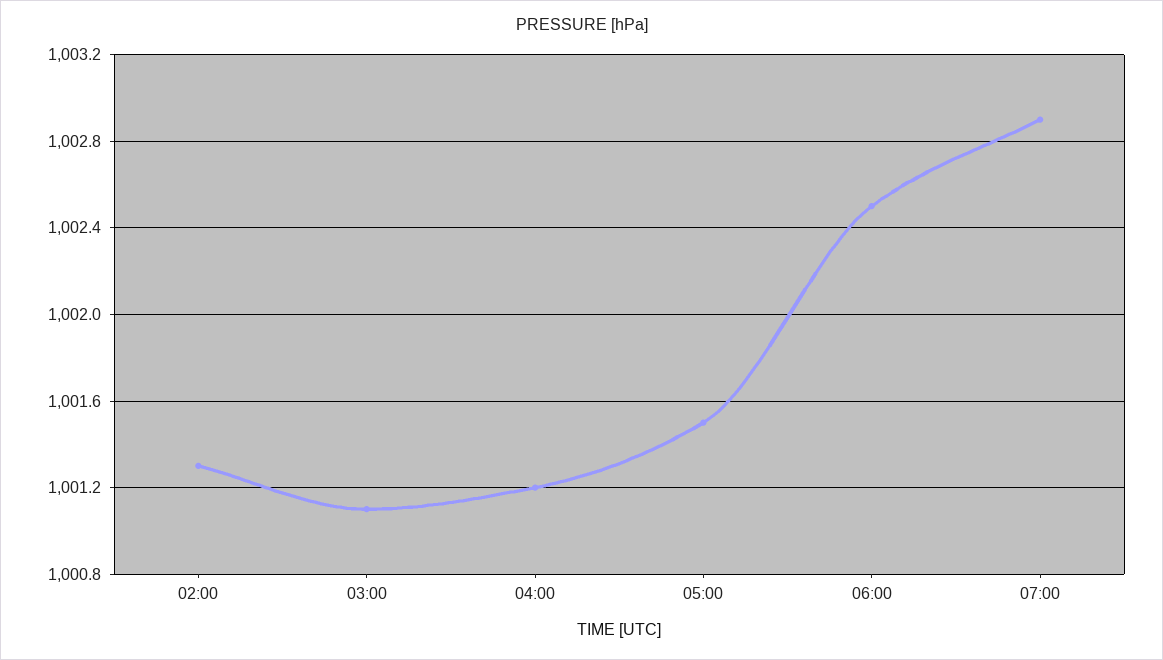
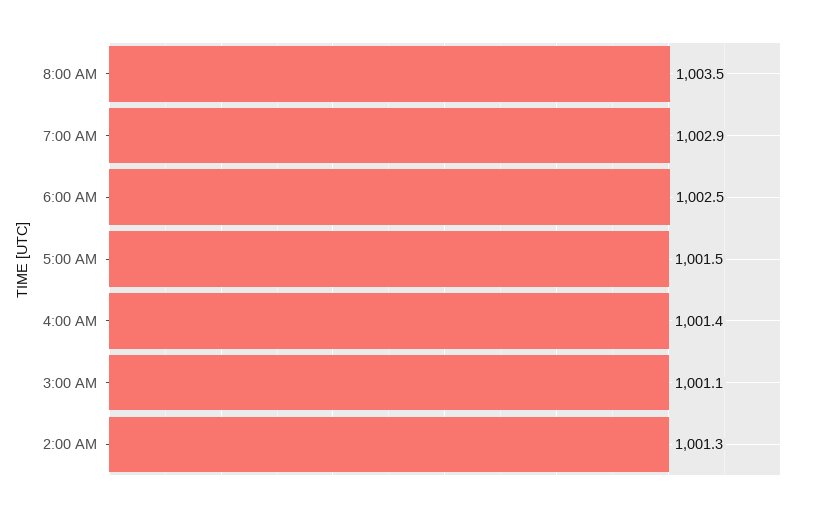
04:00: 1001.2 -> 1001.4
8:00 AM: none -> 1003.5

